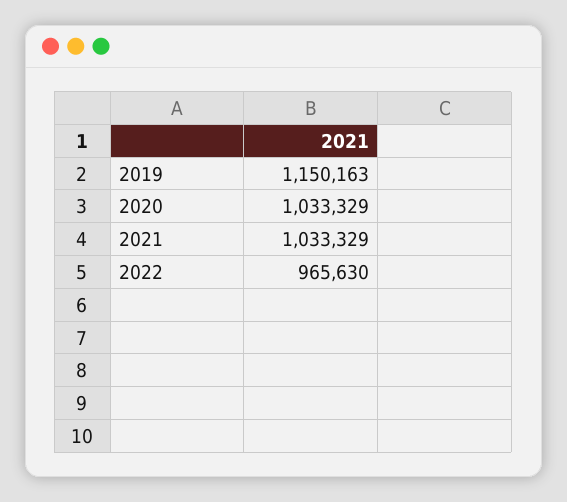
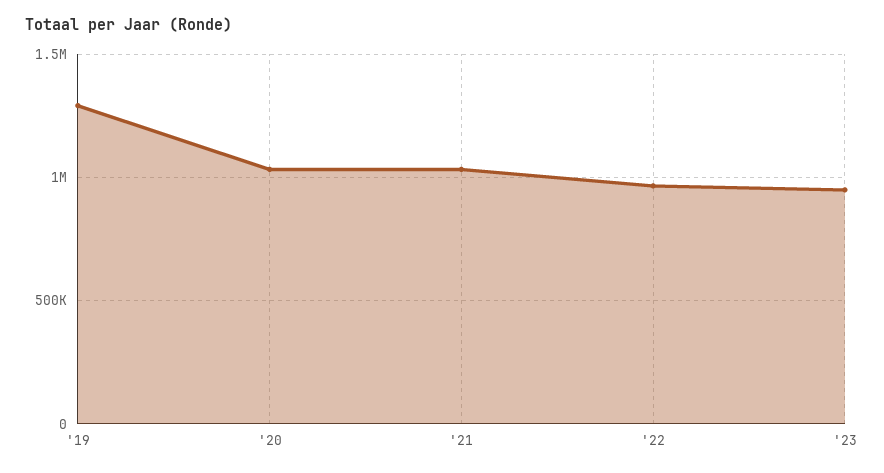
2019: 1150163 -> 1300000
'23: none -> 950000

